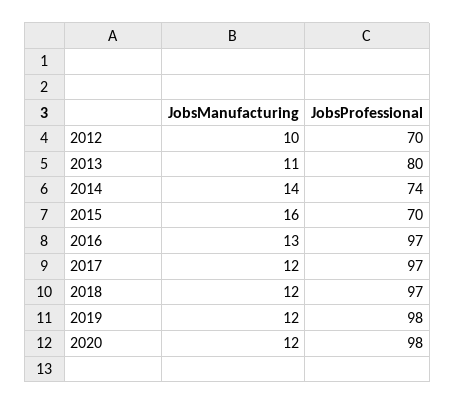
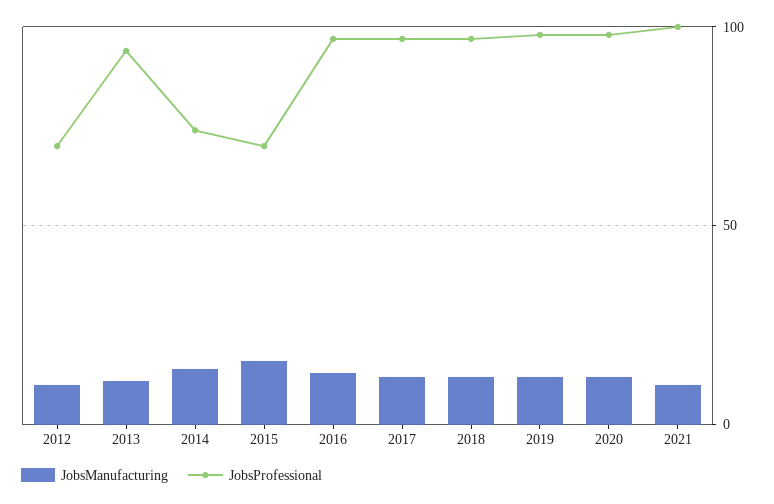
JobsProfessional, 2013: 80 -> 95
JobsManufacturing, 2021: none -> 10
JobsProfessional, 2021: none -> 100

